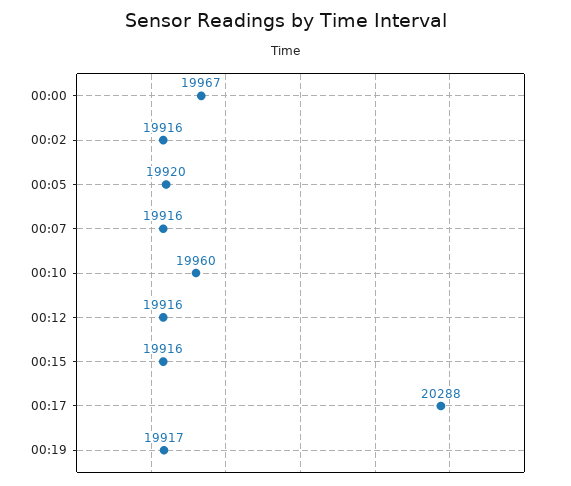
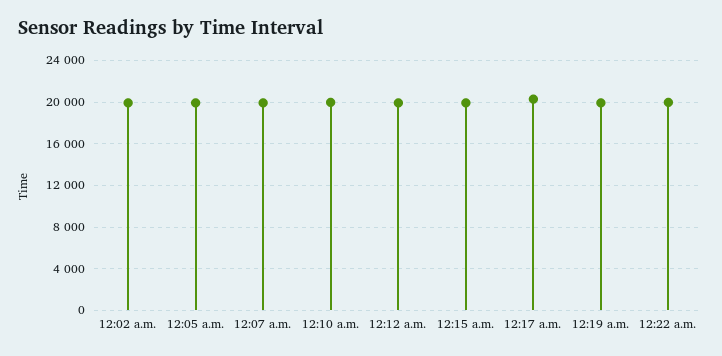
00:00: 19967 -> none
12:22 a.m.: none -> 20000

